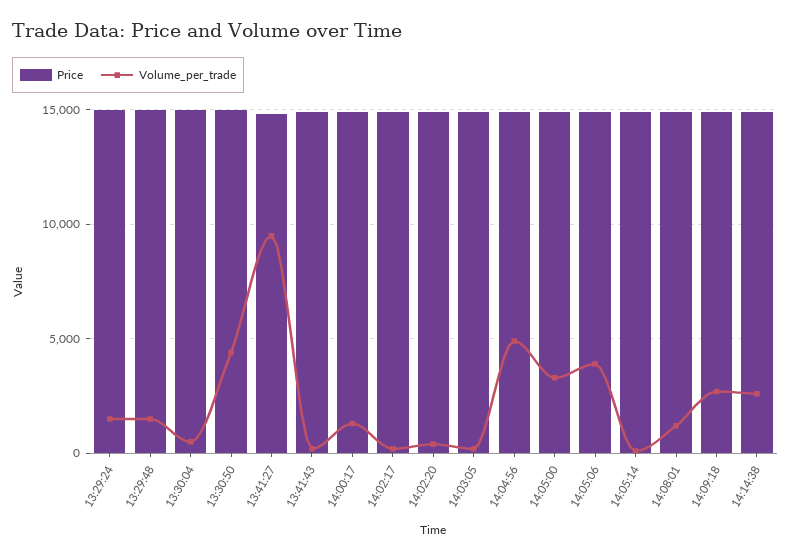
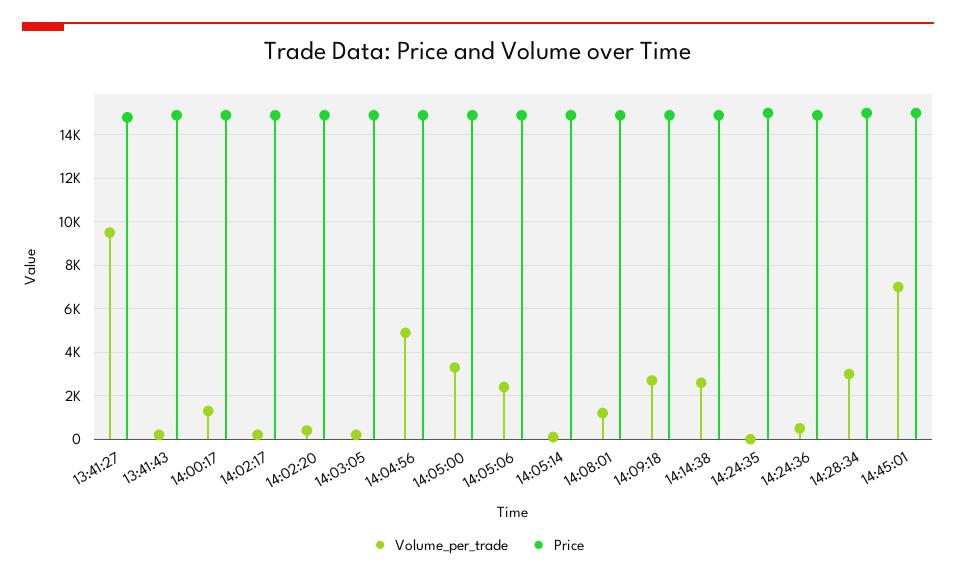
Price, 13:29:24: 15000 -> none
Volume_per_trade, 13:29:24: 1500 -> none
Price, 13:29:48: 15000 -> none
Volume_per_trade, 13:29:48: 1500 -> none
Price, 13:30:04: 15000 -> none
Volume_per_trade, 13:30:04: 500 -> none
Price, 13:30:50: 15000 -> none
Volume_per_trade, 13:30:50: 4500 -> none
Volume_per_trade, 14:05:06: 4000 -> 2500
Volume_per_trade, 14:24:35: none -> 0
Price, 14:24:35: none -> 15000
Volume_per_trade, 14:24:36: none -> 500
Price, 14:24:36: none -> 15000
Volume_per_trade, 14:28:34: none -> 3000
Price, 14:28:34: none -> 15000
Volume_per_trade, 14:45:01: none -> 7000
Price, 14:45:01: none -> 15000

